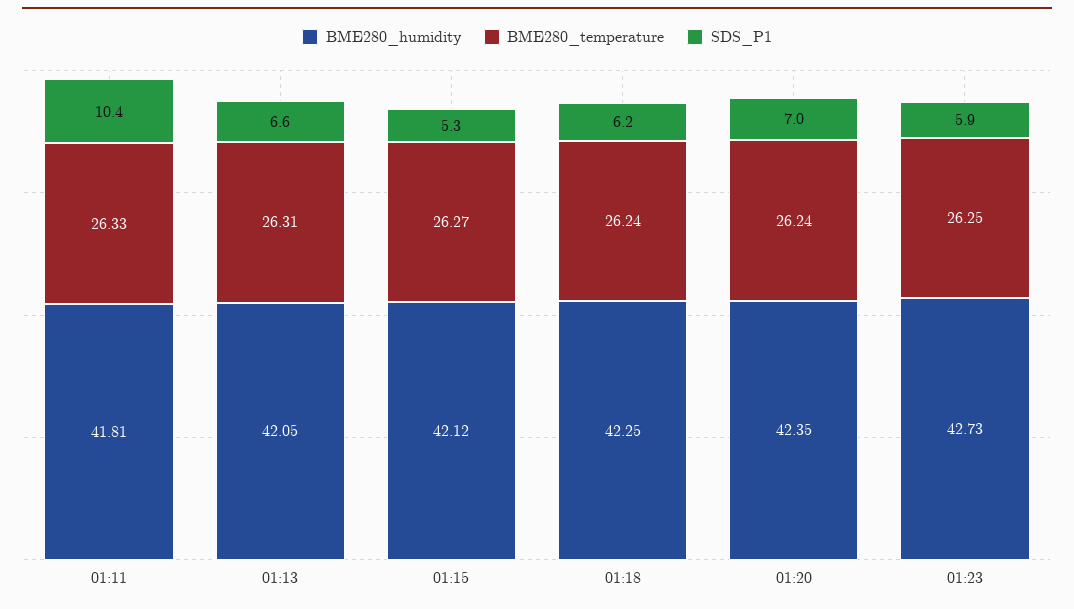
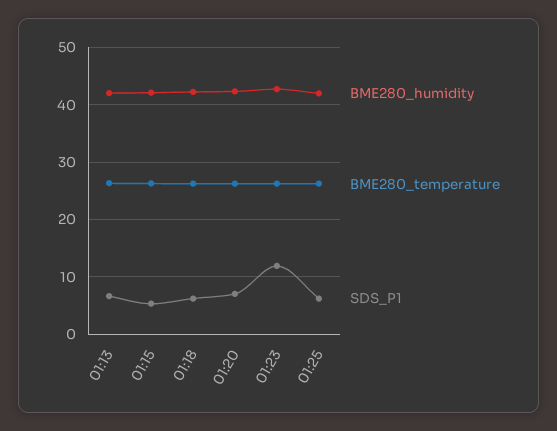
BME280_humidity, 01:11: 41.81 -> none
BME280_temperature, 01:11: 26.33 -> none
SDS_P1, 01:11: 10.4 -> none
SDS_P1, 01:23: 5.9 -> 12
BME280_humidity, 01:25: none -> 42
BME280_temperature, 01:25: none -> 26
SDS_P1, 01:25: none -> 6

